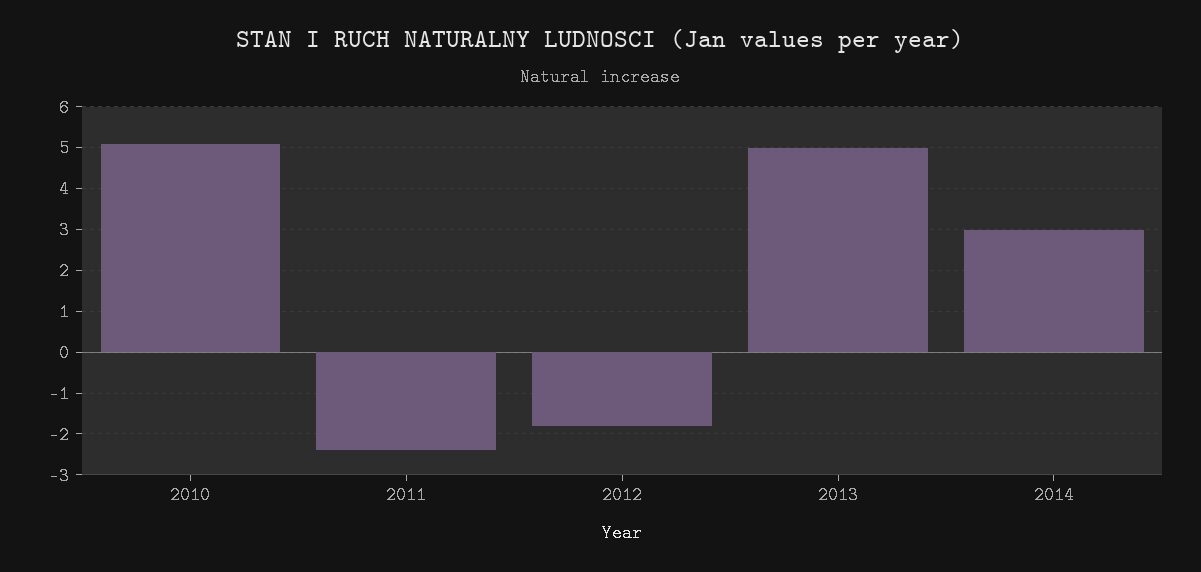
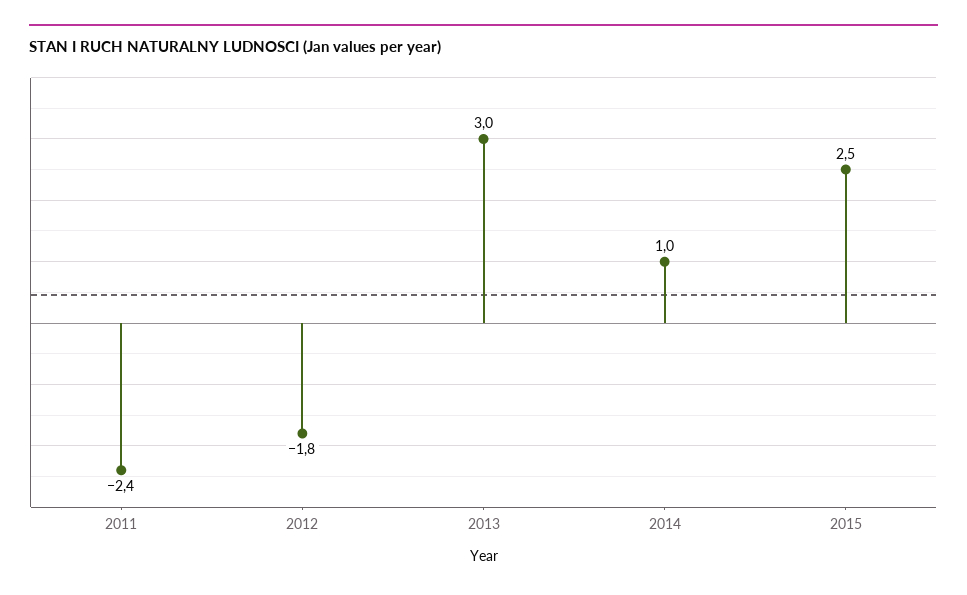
2010: 5 -> none
2013: 5 -> 3
2014: 3 -> 1
2015: none -> 2.5

